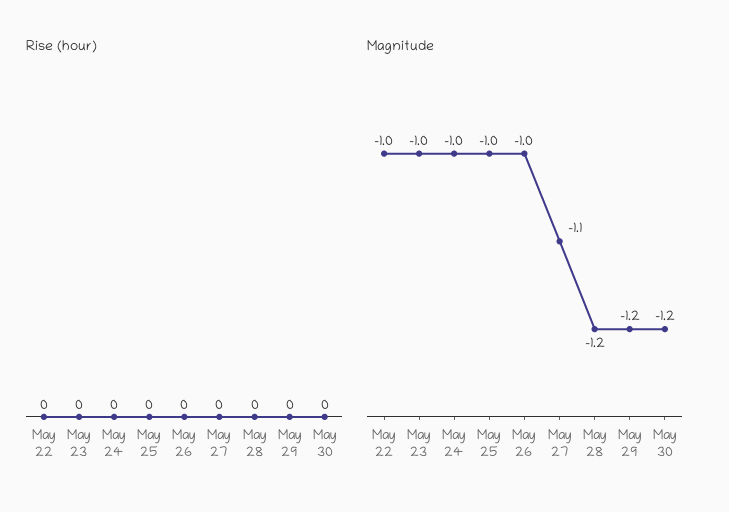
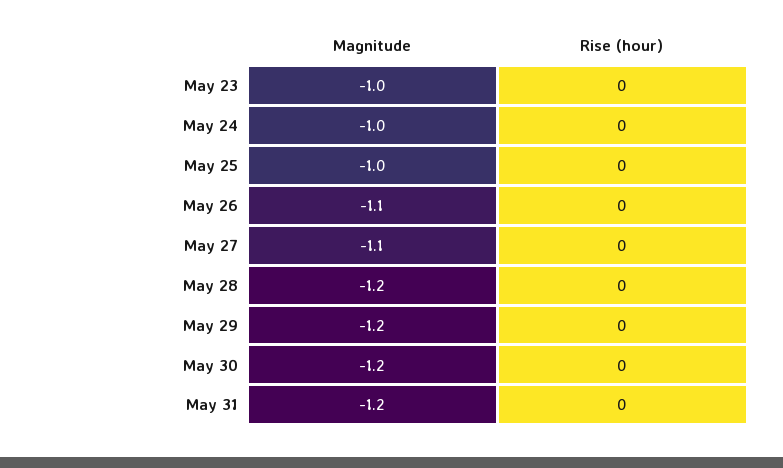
Rise (hour), May 22: 0 -> none
Magnitude, May 22: -1 -> none
Magnitude, May 26: -1 -> -1.1
Magnitude, May 31: none -> -1.2
Rise (hour), May 31: none -> 0

